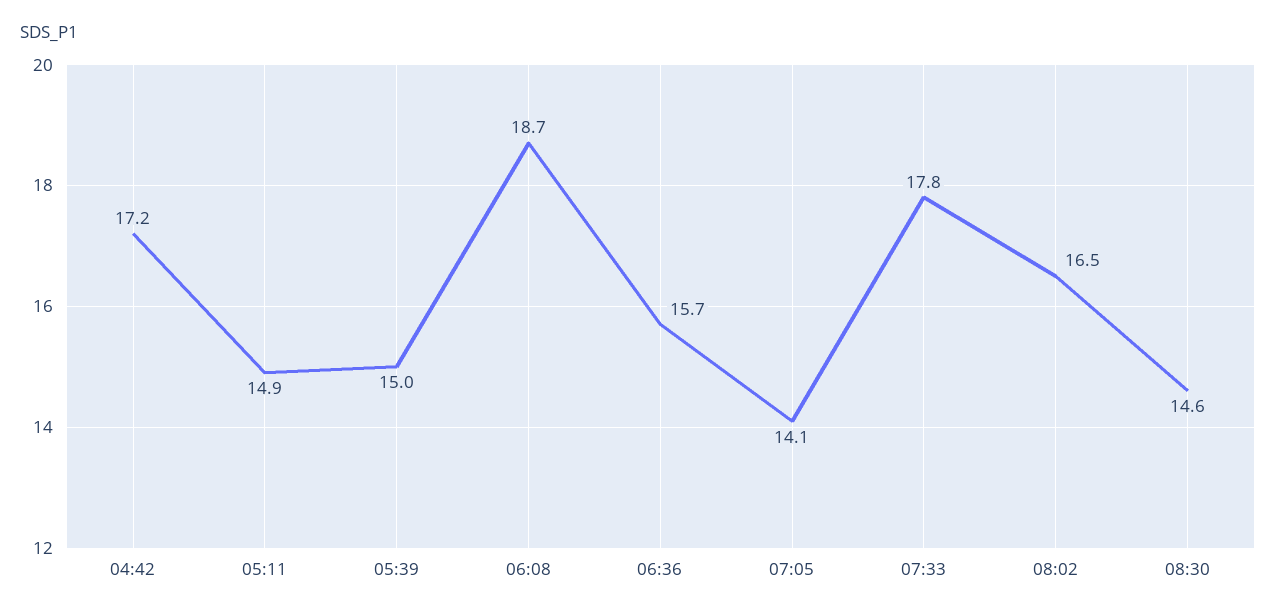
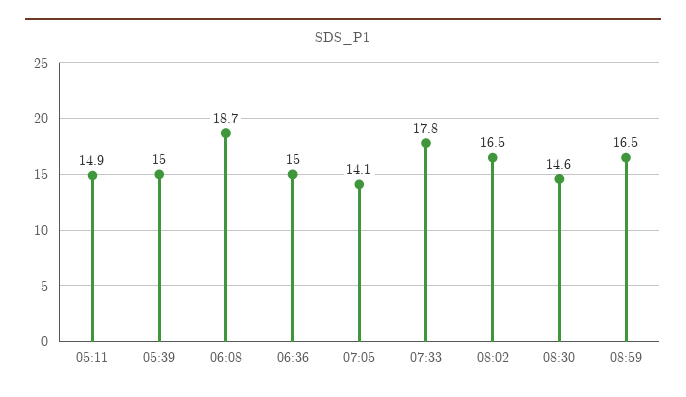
04:42: 17.2 -> none
06:36: 15.7 -> 15
08:59: none -> 16.5

